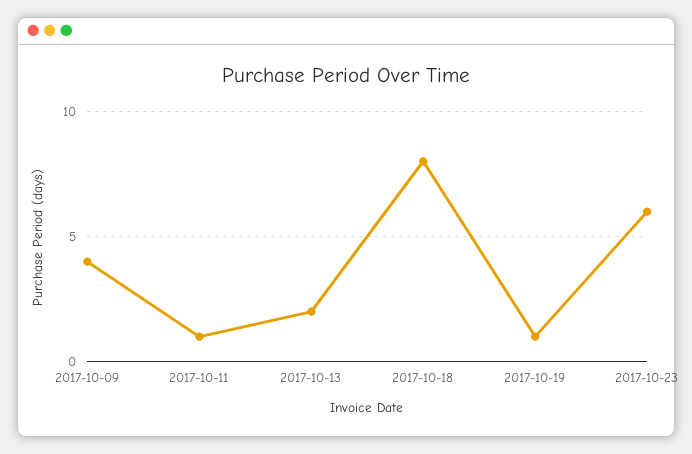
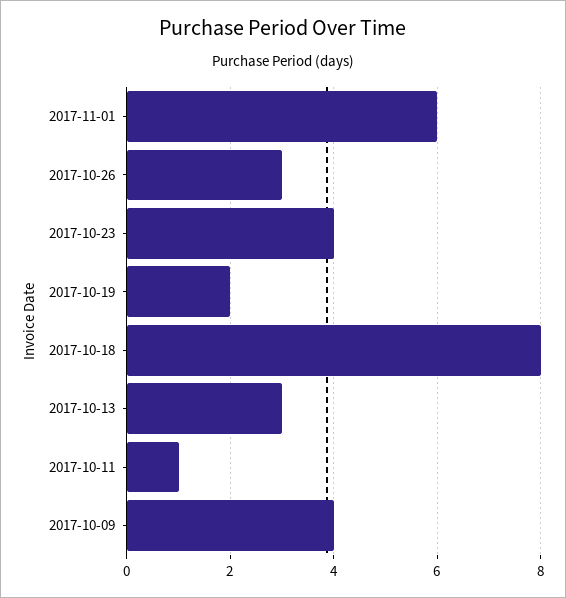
2017-10-13: 2 -> 3
2017-10-19: 1 -> 2
2017-10-23: 6 -> 4
2017-11-01: none -> 6
2017-10-26: none -> 3

